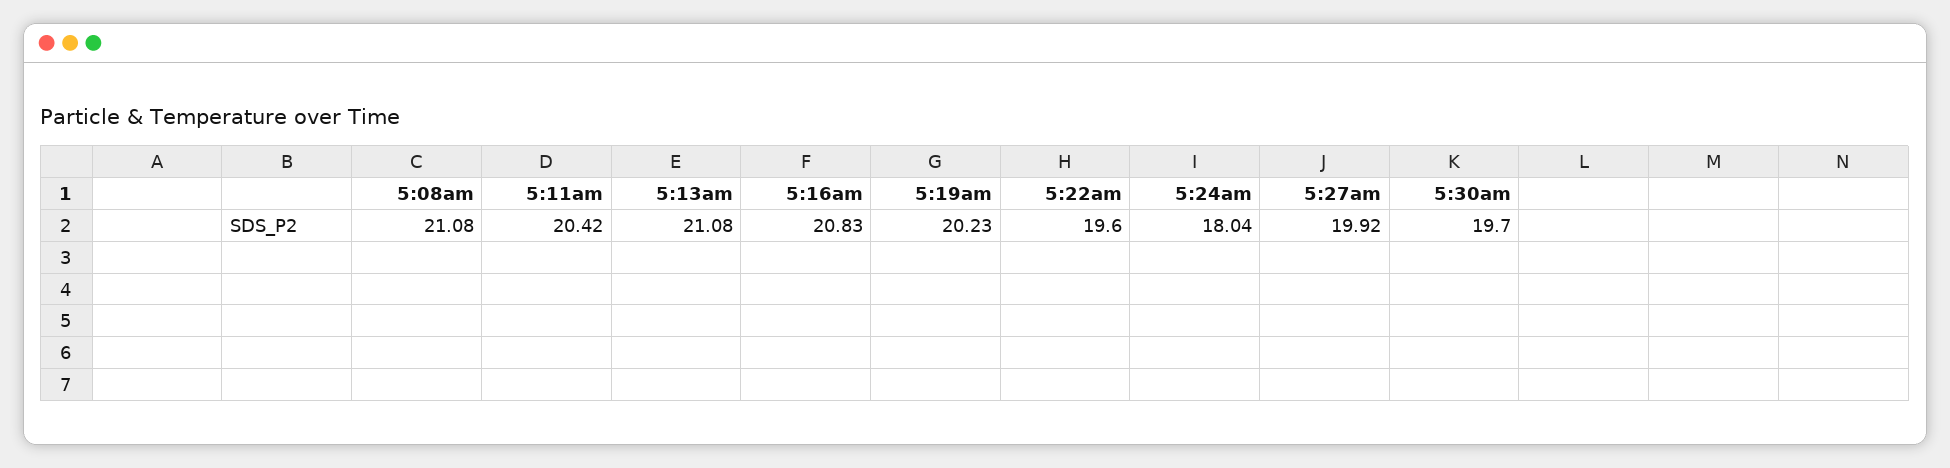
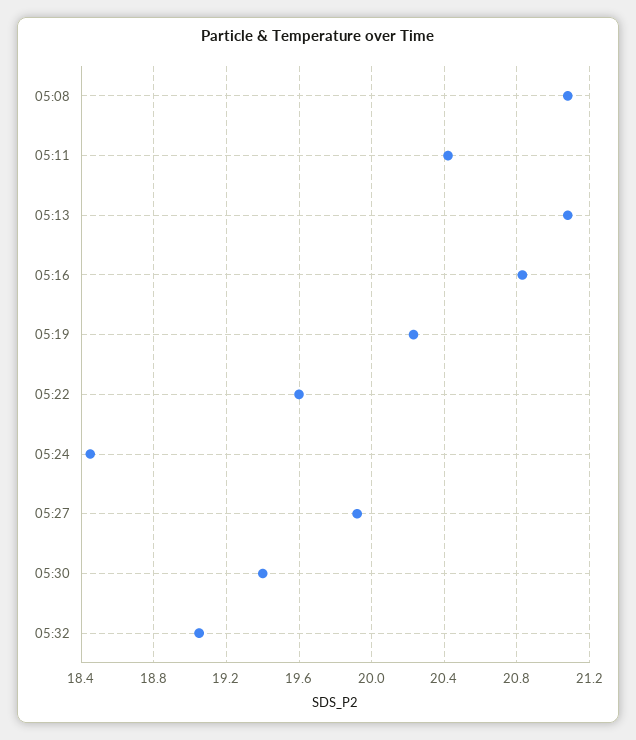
5:24am: 18.04 -> 18.45
5:30am: 19.7 -> 19.4
05:32: none -> 19.05

